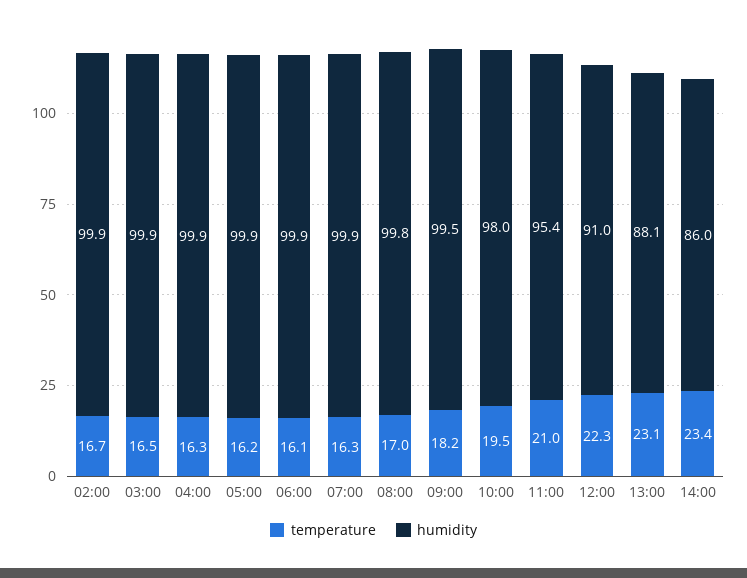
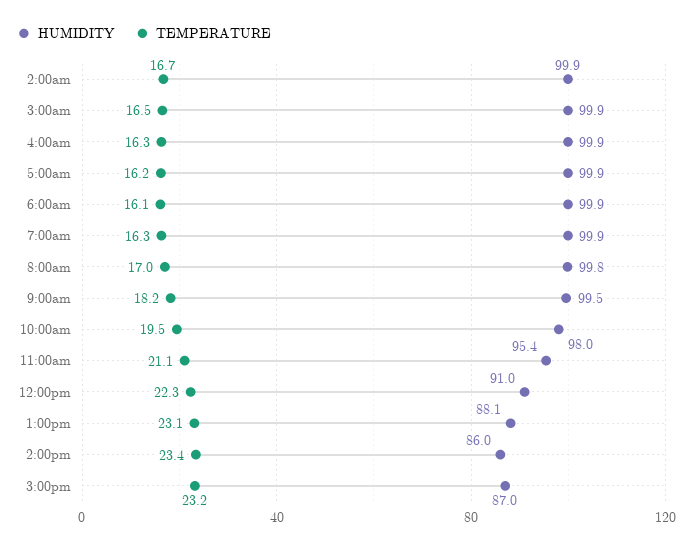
temperature, 11:00: 21 -> 21.1
humidity, 3:00pm: none -> 87
temperature, 3:00pm: none -> 23.2

